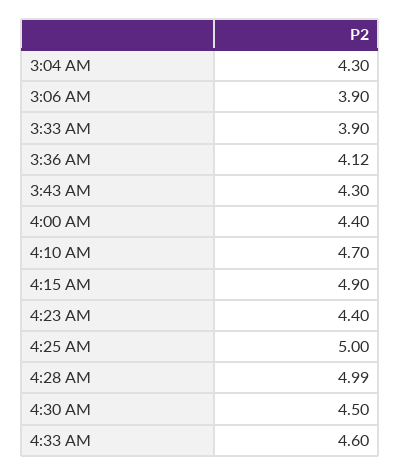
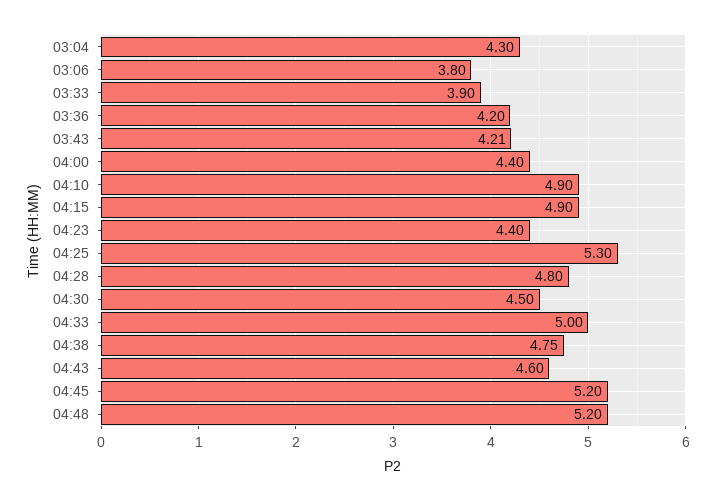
3:06 AM: 3.9 -> 3.8
3:36 AM: 4.12 -> 4.2
3:43 AM: 4.3 -> 4.21
4:10 AM: 4.7 -> 4.9
4:25 AM: 5 -> 5.3
4:28 AM: 4.99 -> 4.8
4:33 AM: 4.6 -> 5
04:38: none -> 4.75
04:43: none -> 4.6
04:45: none -> 5.2
04:48: none -> 5.2

